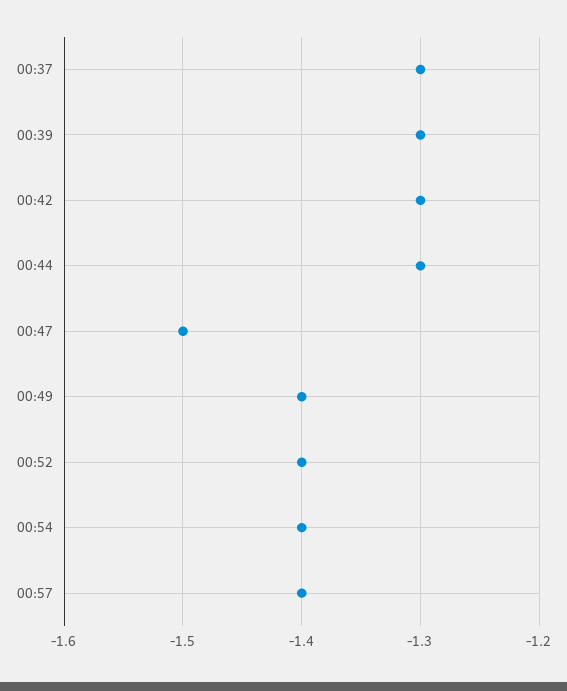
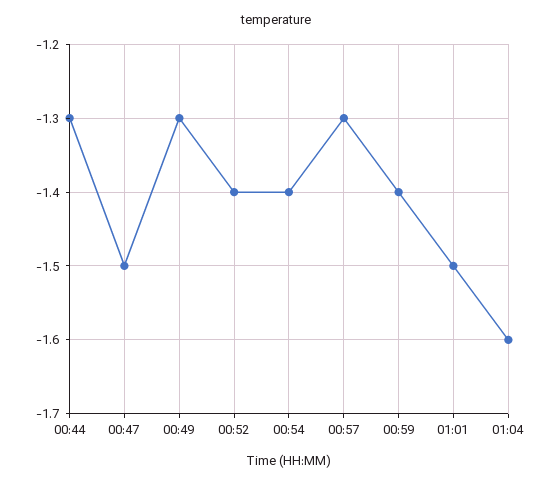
00:37: -1.3 -> none
00:39: -1.3 -> none
00:42: -1.3 -> none
00:49: -1.4 -> -1.3
00:57: -1.4 -> -1.3
00:59: none -> -1.4
01:01: none -> -1.5
01:04: none -> -1.6

